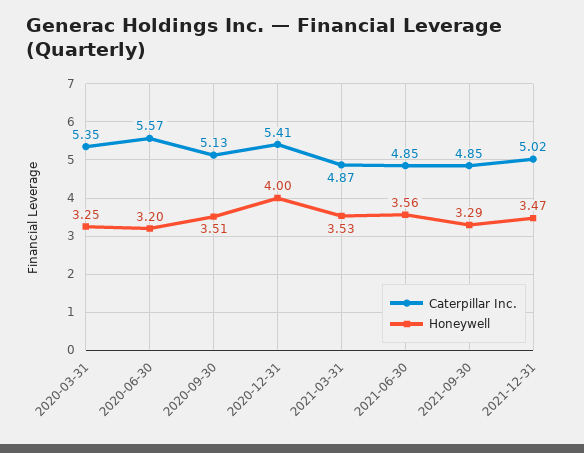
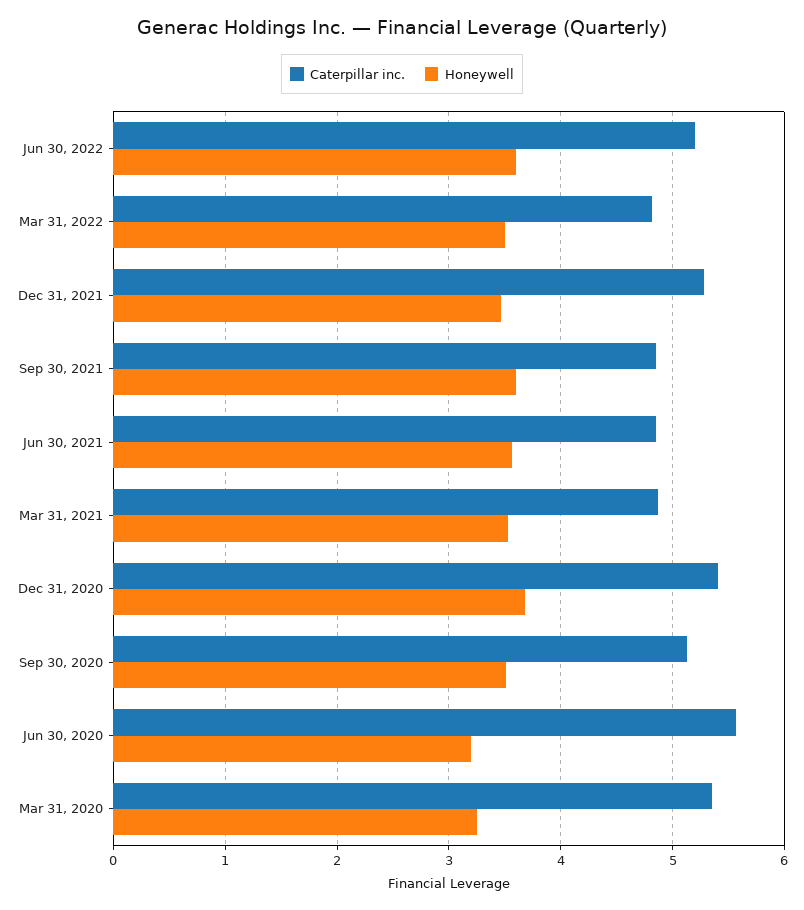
Honeywell, 2020-12-31: 4 -> 3.7
Honeywell, 2021-09-30: 3.29 -> 3.6
Caterpillar Inc., 2021-12-31: 5.02 -> 5.3
Caterpillar Inc., Jun 30, 2022: none -> 5.2
Honeywell, Jun 30, 2022: none -> 3.6
Caterpillar Inc., Mar 31, 2022: none -> 4.8
Honeywell, Mar 31, 2022: none -> 3.5

